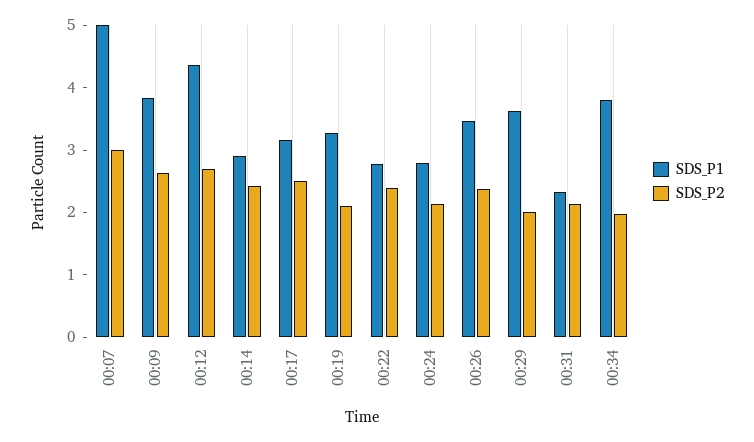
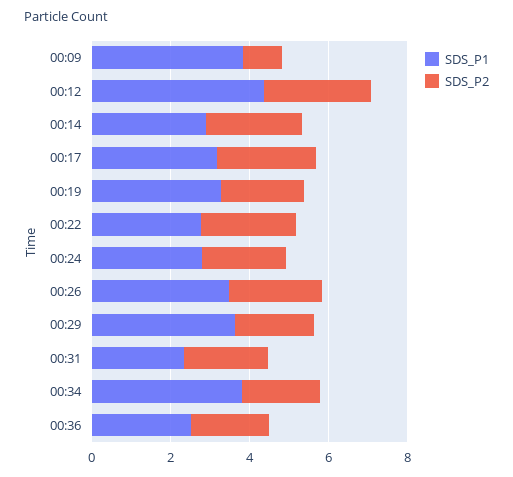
SDS_P1, 00:07: 5 -> none
SDS_P2, 00:07: 3 -> none
SDS_P2, 00:09: 2.6 -> 1
SDS_P1, 00:36: none -> 2.5
SDS_P2, 00:36: none -> 2

